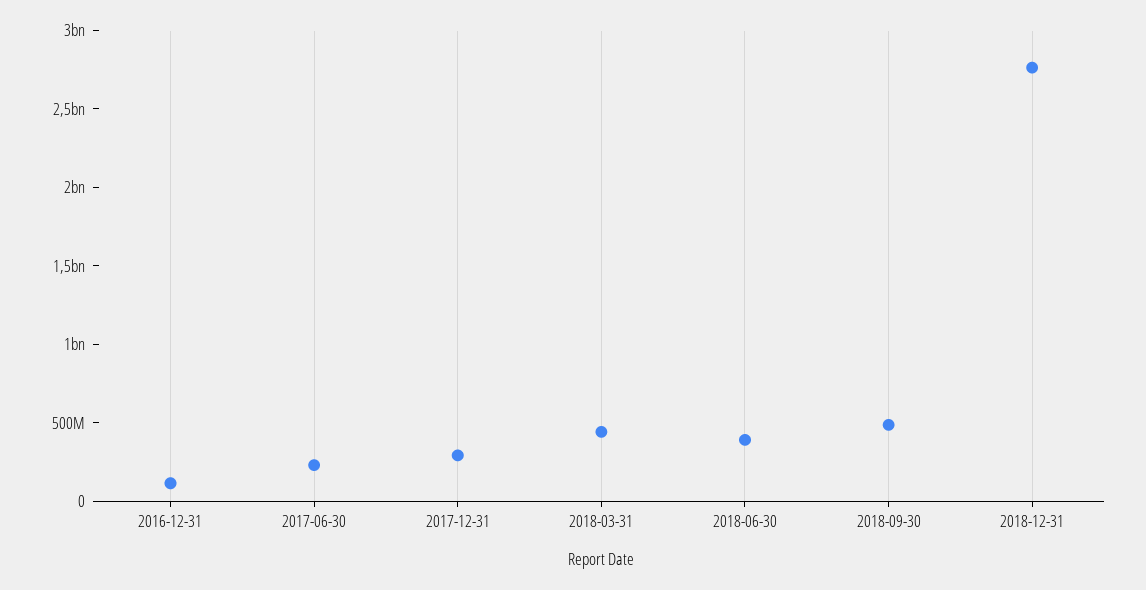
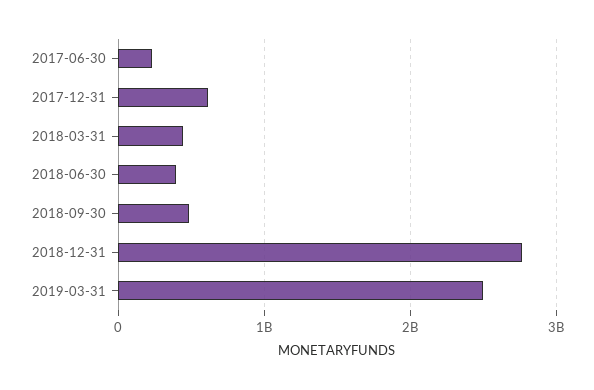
2016-12-31: 100000000 -> none
2017-12-31: 300000000 -> 600000000
2019-03-31: none -> 2500000000

